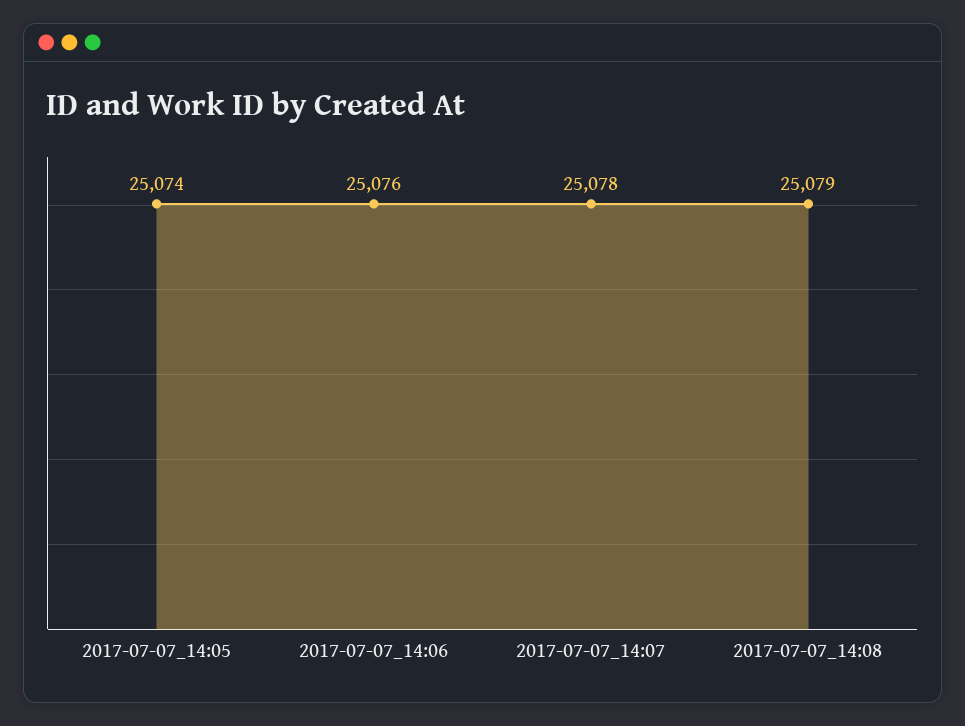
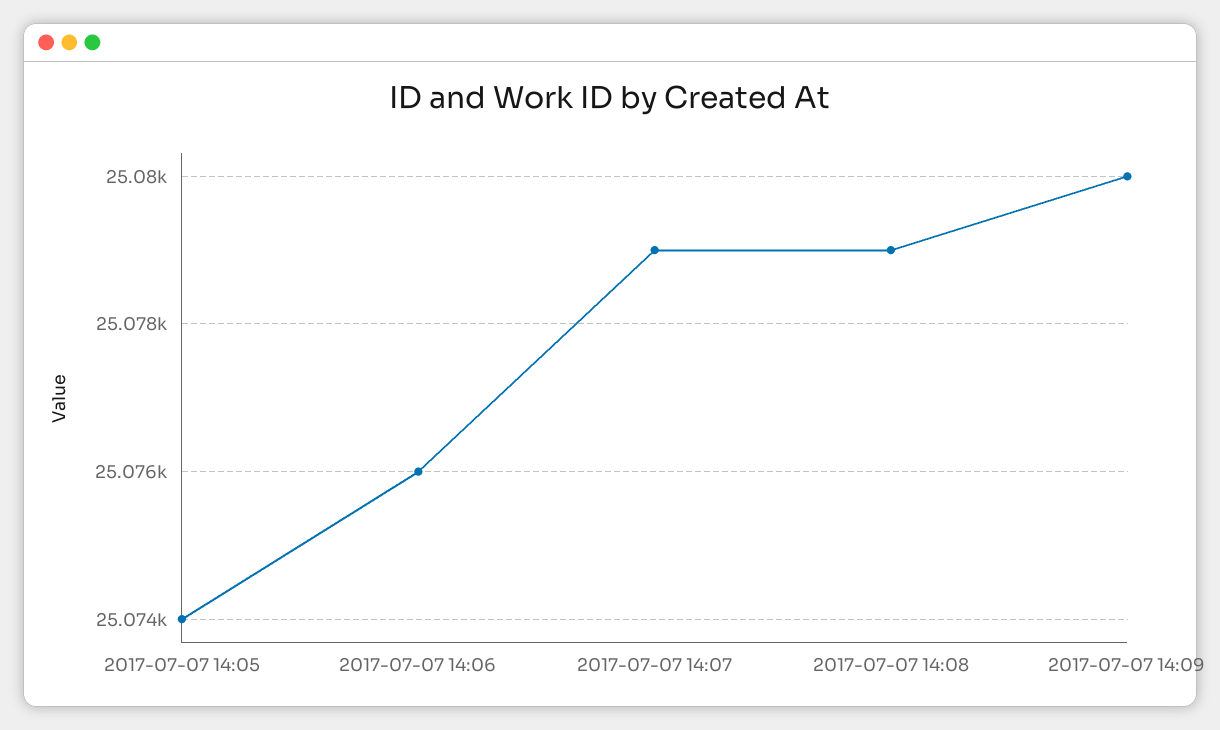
2017-07-07_14:07: 25078 -> 25079
2017-07-07 14:09: none -> 25080

